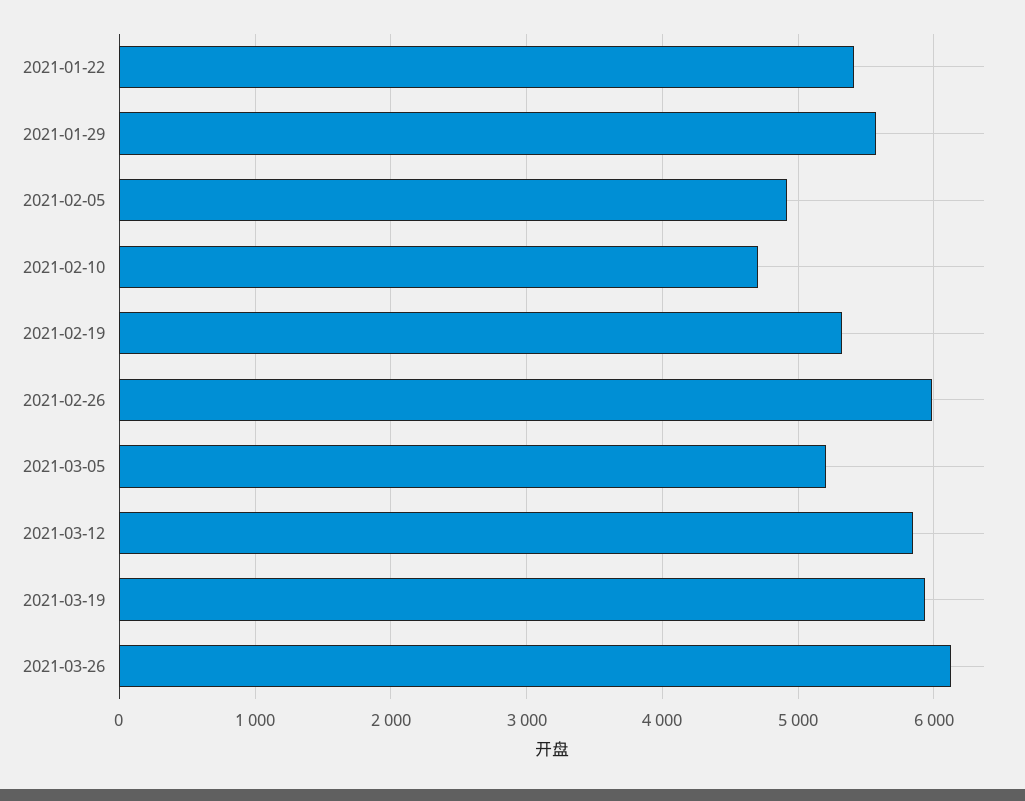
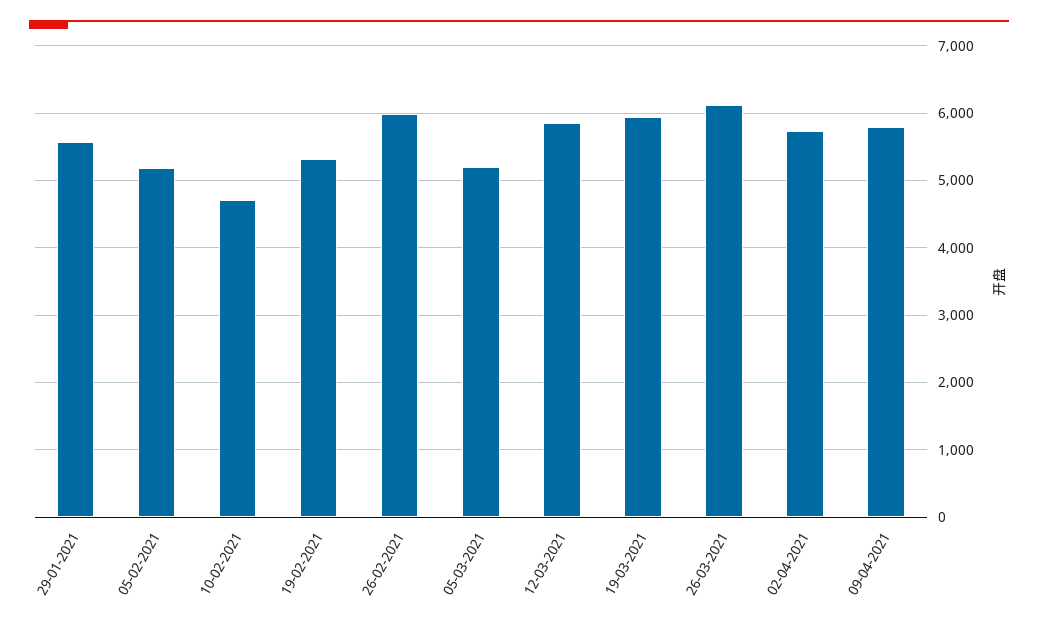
2021-01-22: 5400 -> none
2021-02-05: 4900 -> 5200
02-04-2021: none -> 5700
09-04-2021: none -> 5800

